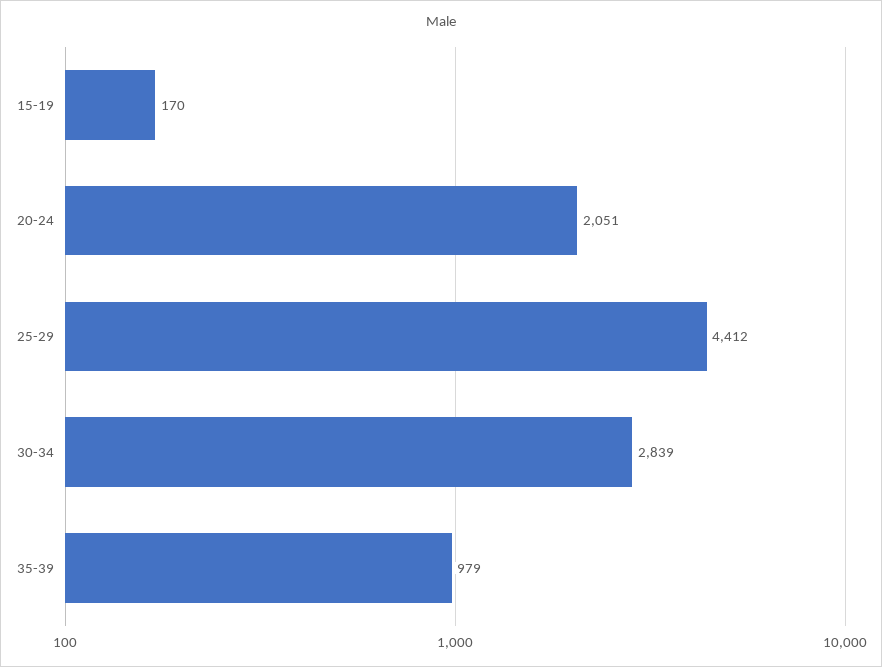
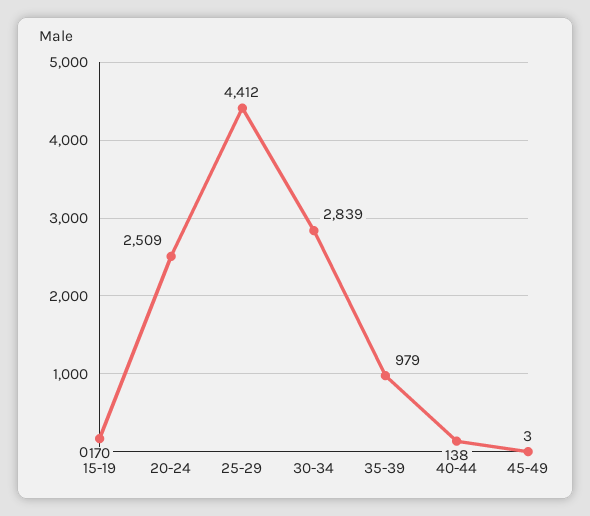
20-24: 2051 -> 2509
40-44: none -> 138
45-49: none -> 3

